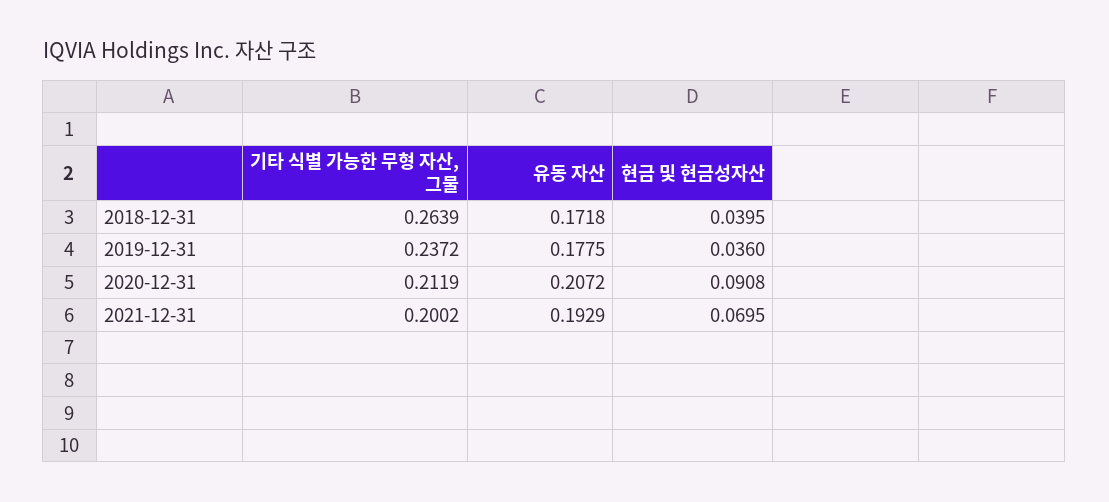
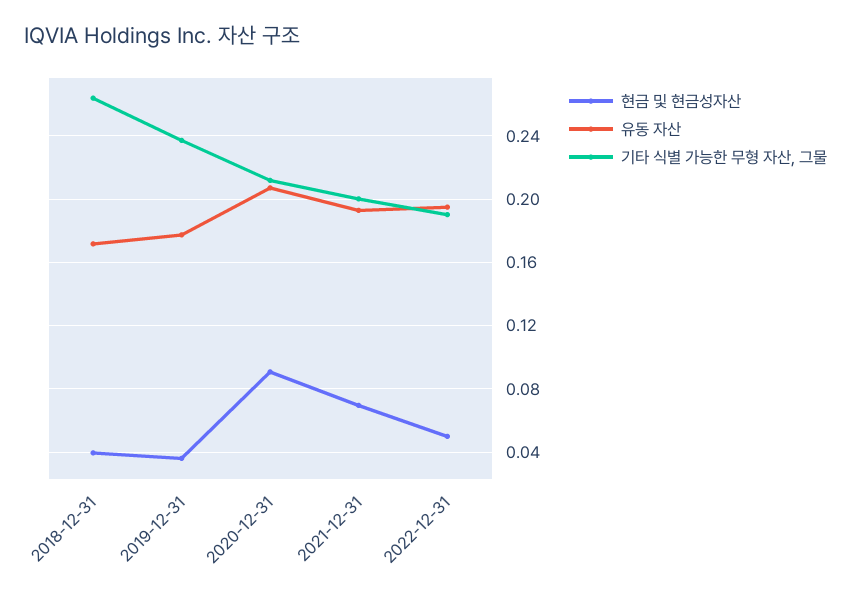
현금 및 현금성자산, 2022-12-31: none -> 0.05
유동 자산, 2022-12-31: none -> 0.195
기타 식별 가능한 무형 자산, 그물, 2022-12-31: none -> 0.19

